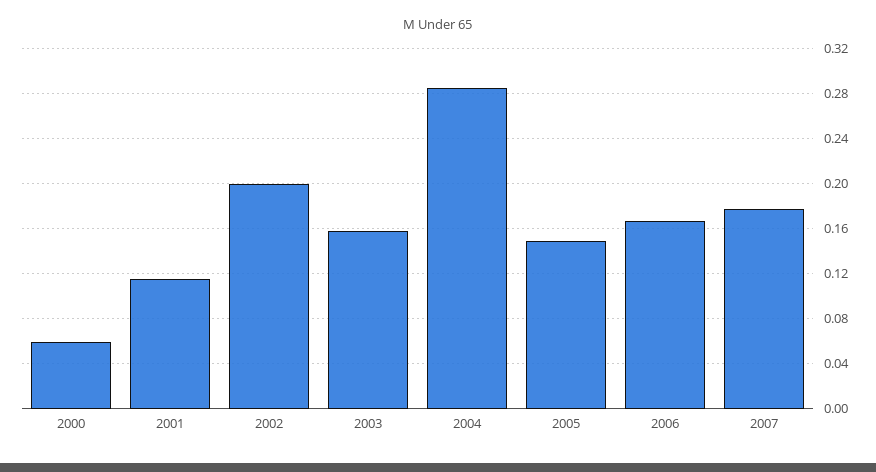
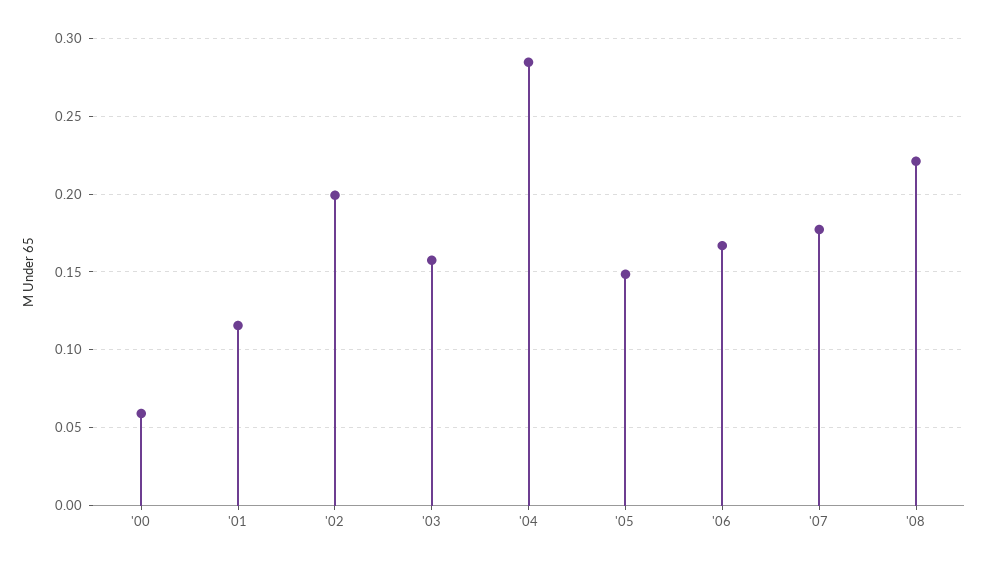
'08: none -> 0.22

